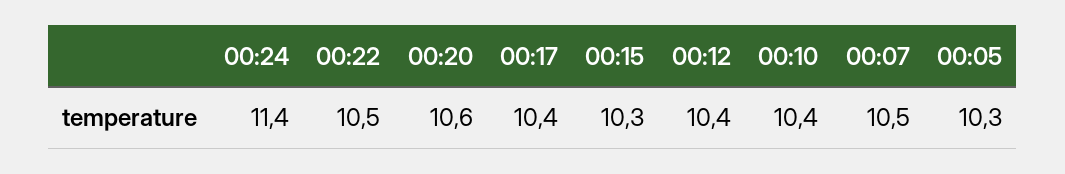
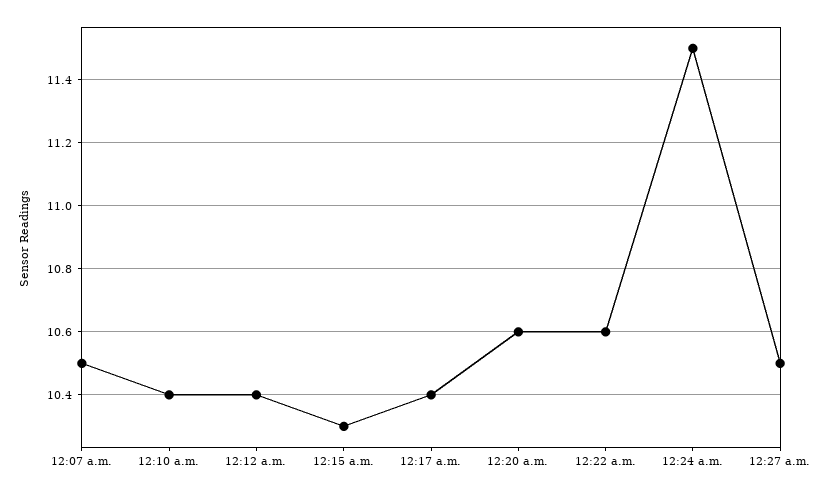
00:24: 11.4 -> 11.5
00:22: 10.5 -> 10.6
00:05: 10.3 -> none
12:27 a.m.: none -> 10.5

